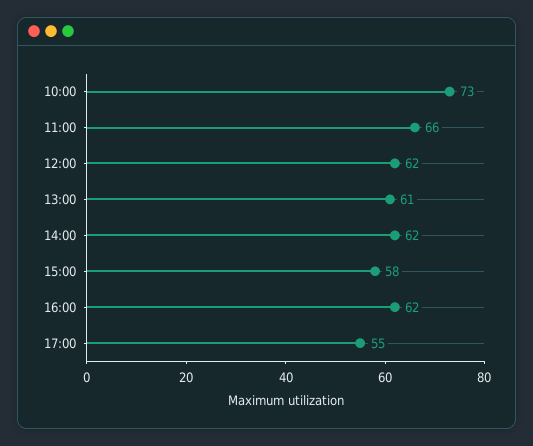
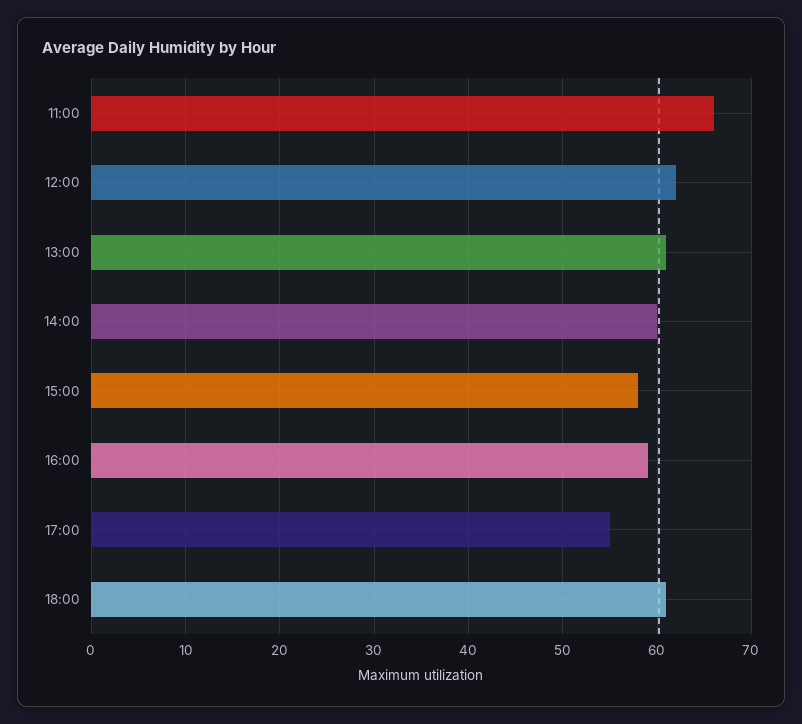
10:00: 73 -> none
14:00: 62 -> 60
16:00: 62 -> 59
18:00: none -> 61

